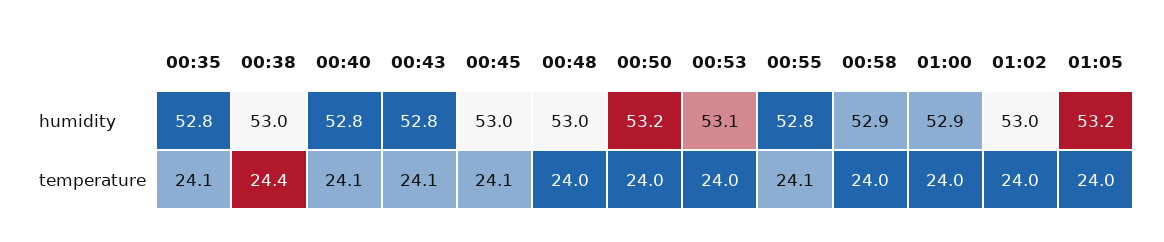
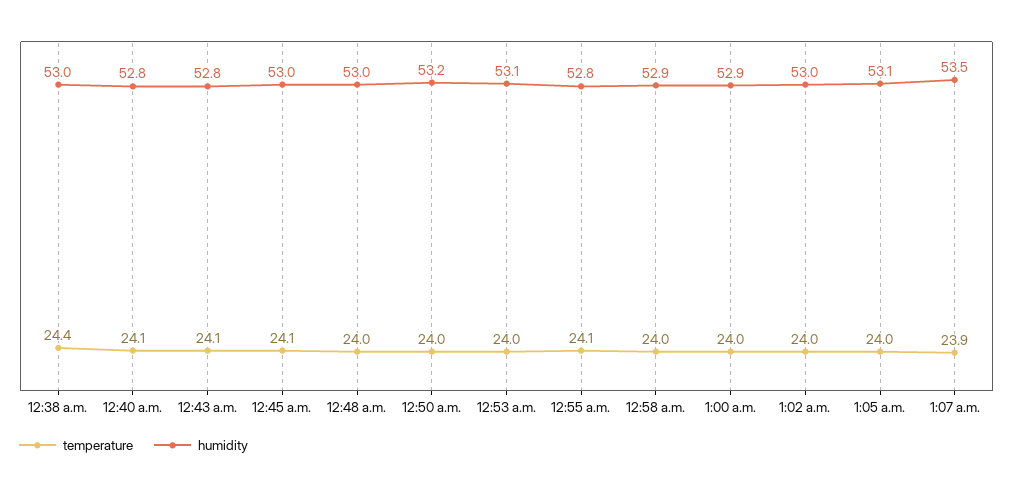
humidity, 00:35: 52.8 -> none
humidity, 01:05: 53.2 -> 53.1
temperature, 00:35: 24.1 -> none
temperature, 1:07 a.m.: none -> 23.9
humidity, 1:07 a.m.: none -> 53.5

